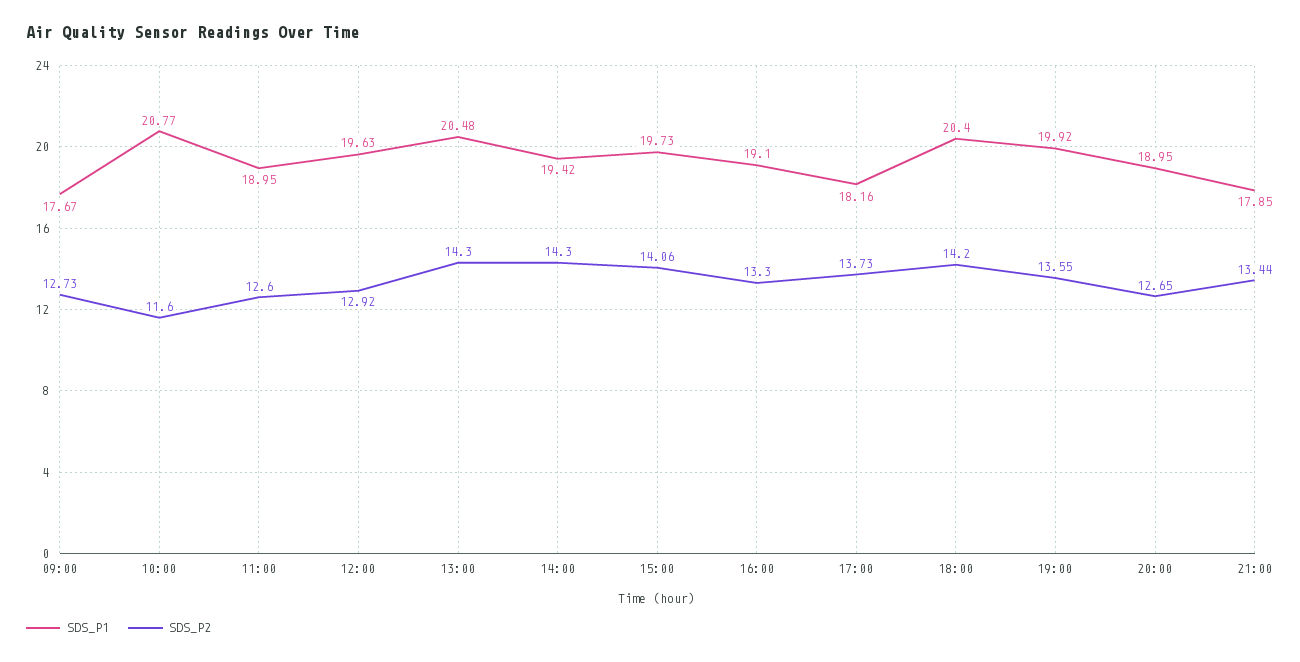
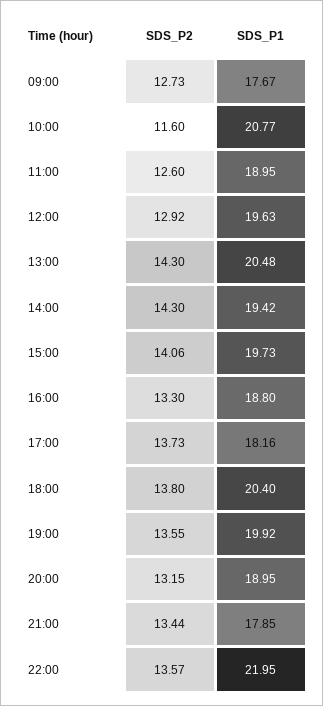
SDS_P1, 16:00: 19.1 -> 18.8
SDS_P2, 18:00: 14.2 -> 13.8
SDS_P2, 20:00: 12.65 -> 13.15
SDS_P2, 22:00: none -> 13.57
SDS_P1, 22:00: none -> 21.95

